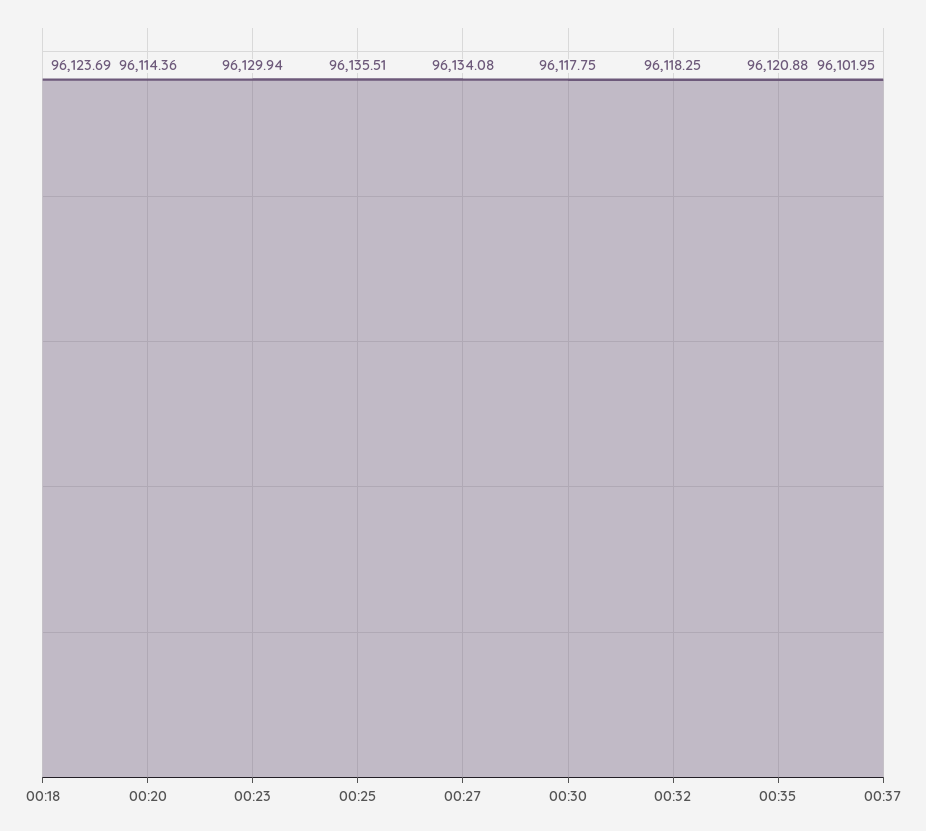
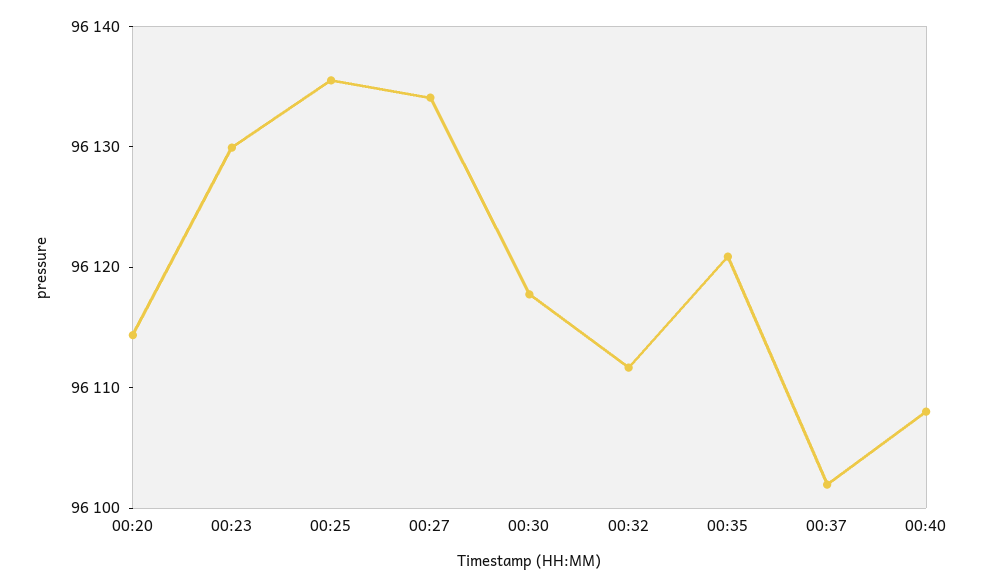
00:18: 96123.69 -> none
00:32: 96118.25 -> 96112
00:40: none -> 96108

